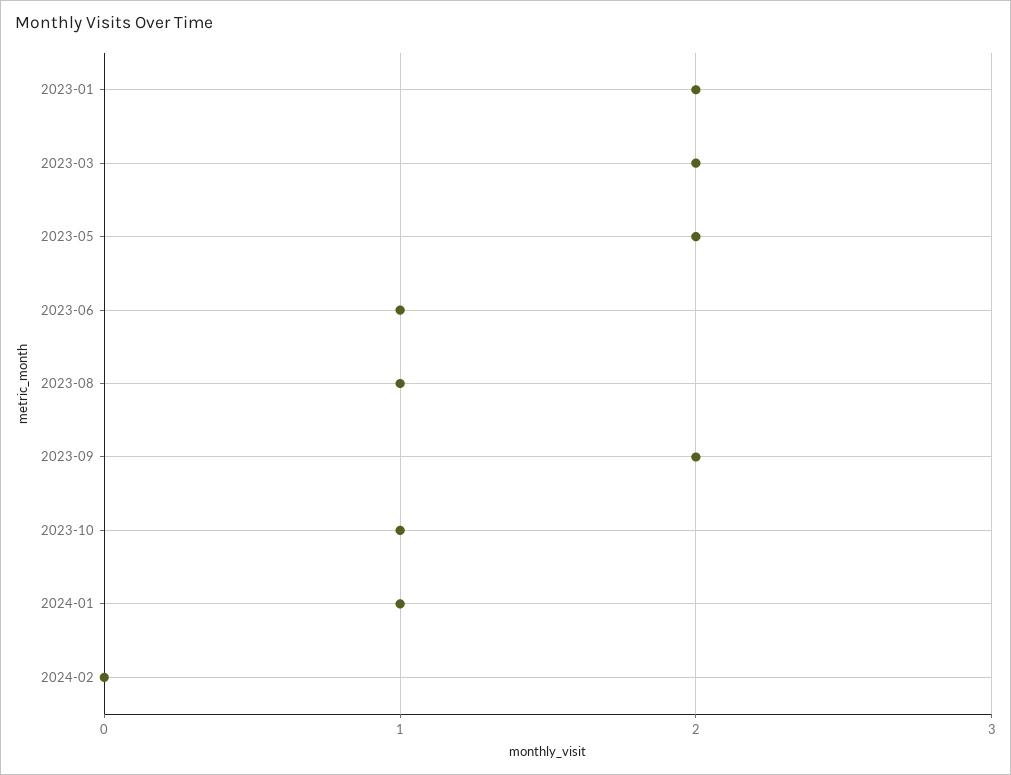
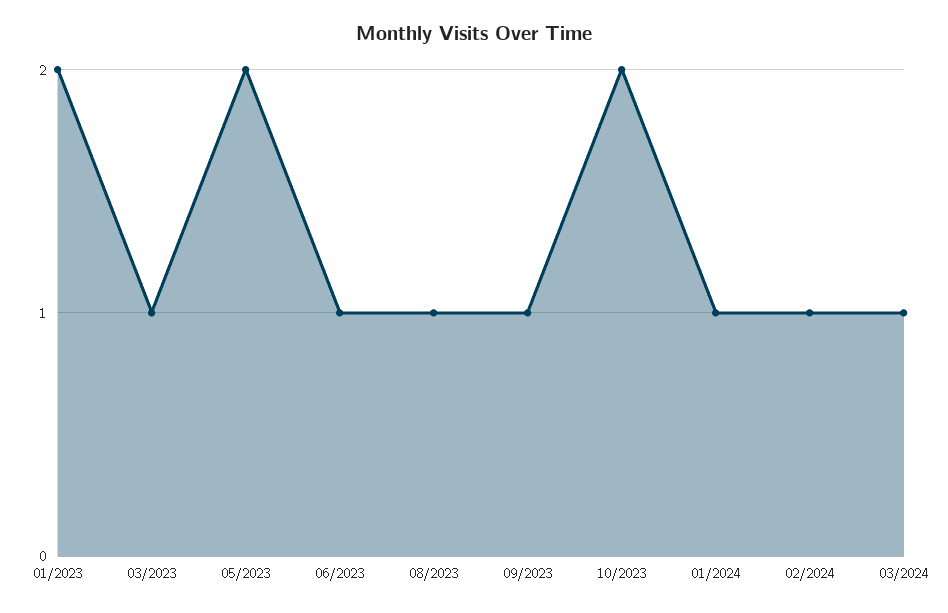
2023-03: 2 -> 1
2023-09: 2 -> 1
2023-10: 1 -> 2
2024-02: 0 -> 1
03/2024: none -> 1

